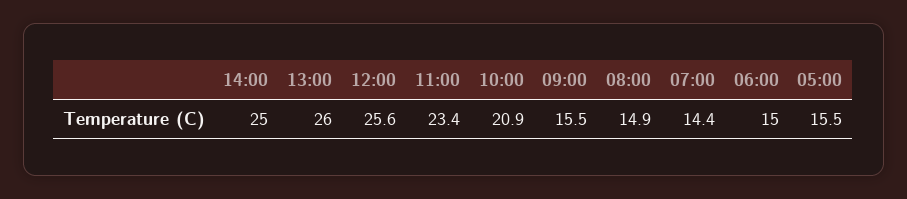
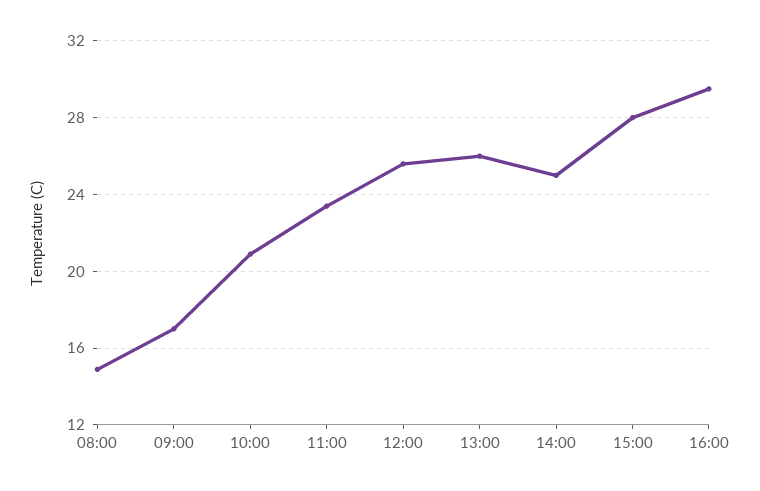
09:00: 15.5 -> 17
07:00: 14.4 -> none
06:00: 15 -> none
05:00: 15.5 -> none
15:00: none -> 28
16:00: none -> 29.5

